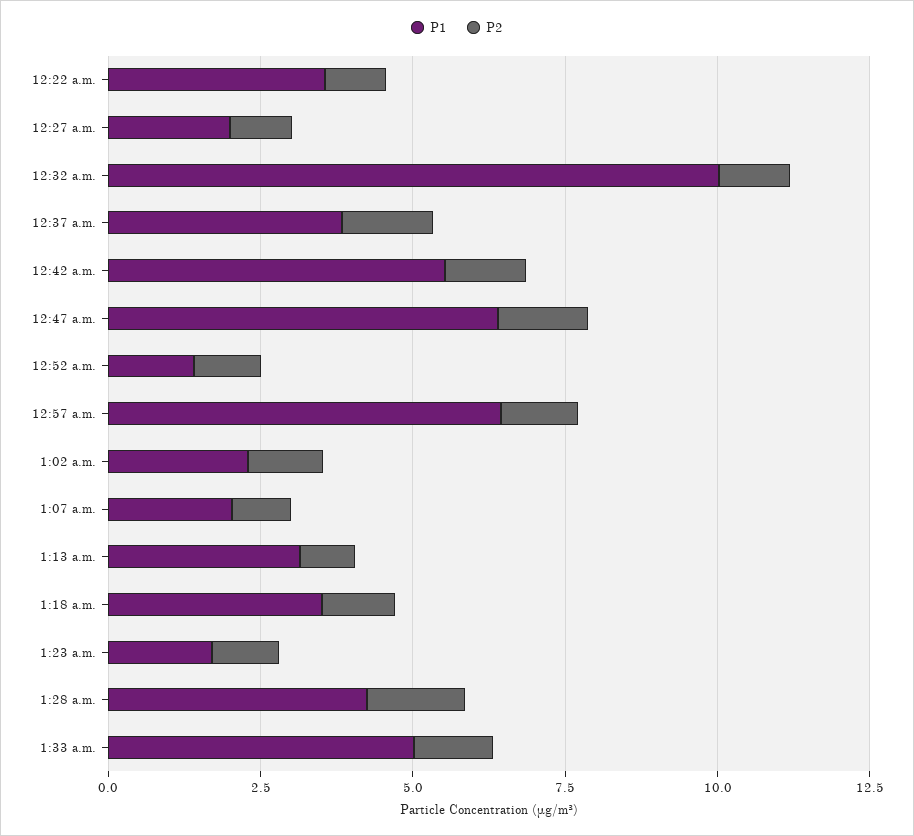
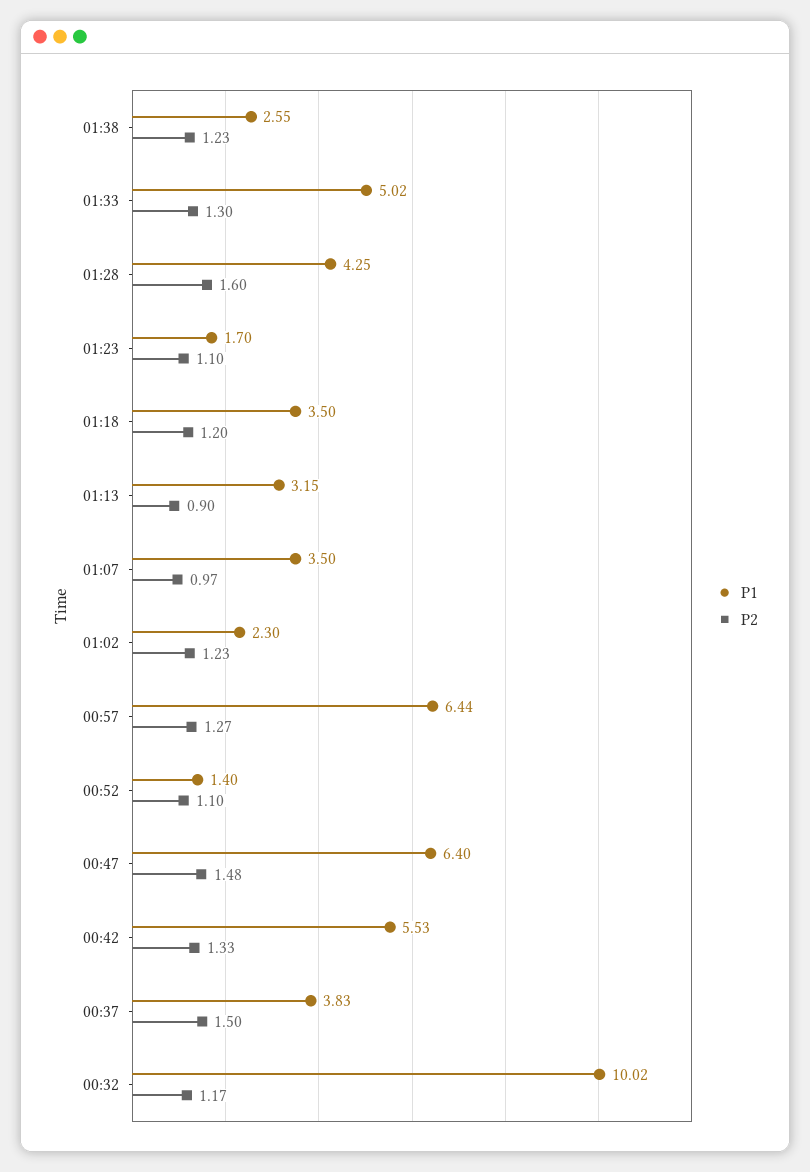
P1, 12:22 a.m.: 3.5 -> none
P2, 12:22 a.m.: 1 -> none
P1, 12:27 a.m.: 2 -> none
P2, 12:27 a.m.: 1 -> none
P1, 1:07 a.m.: 2 -> 3.5
P1, 01:38: none -> 2.55
P2, 01:38: none -> 1.23

